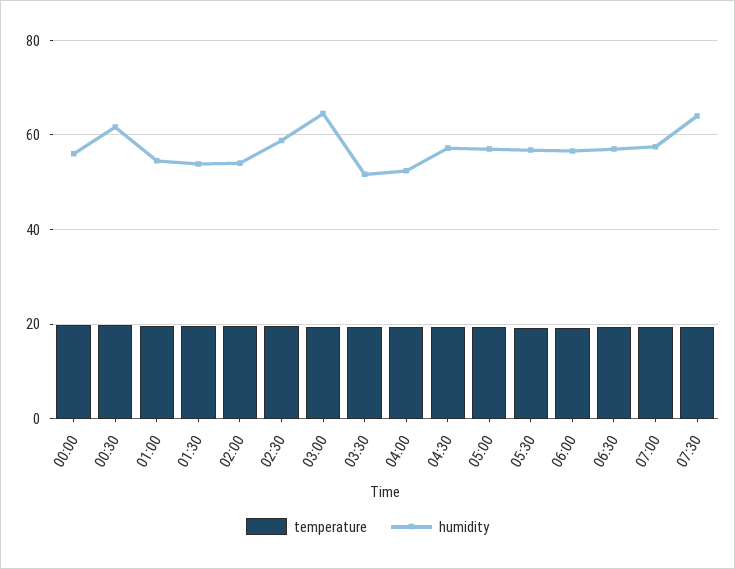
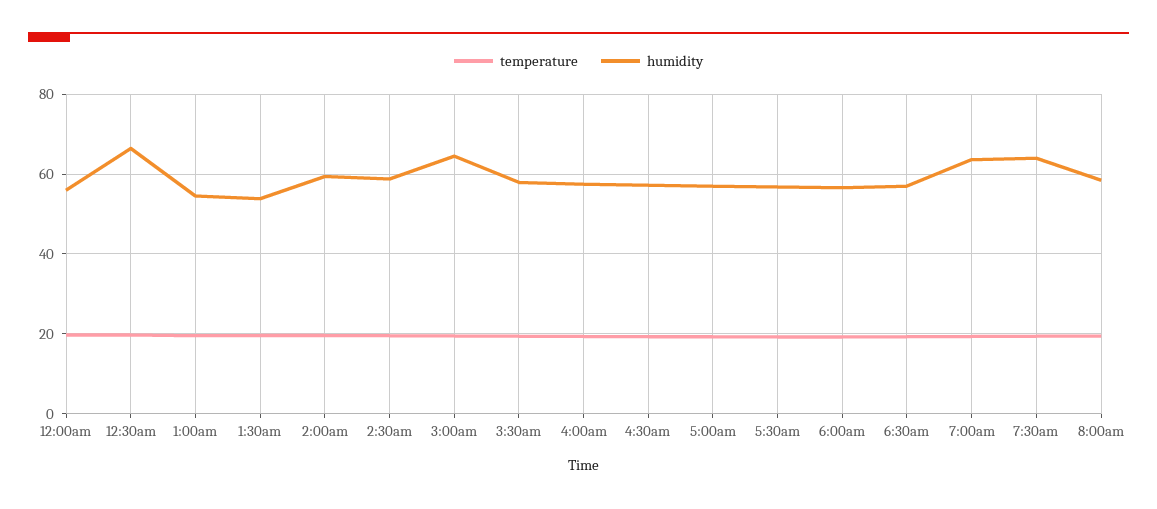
humidity, 00:30: 62 -> 66
humidity, 02:00: 54 -> 60
humidity, 03:30: 52 -> 58
humidity, 04:00: 52 -> 58
humidity, 07:00: 58 -> 64
temperature, 8:00am: none -> 20
humidity, 8:00am: none -> 58

